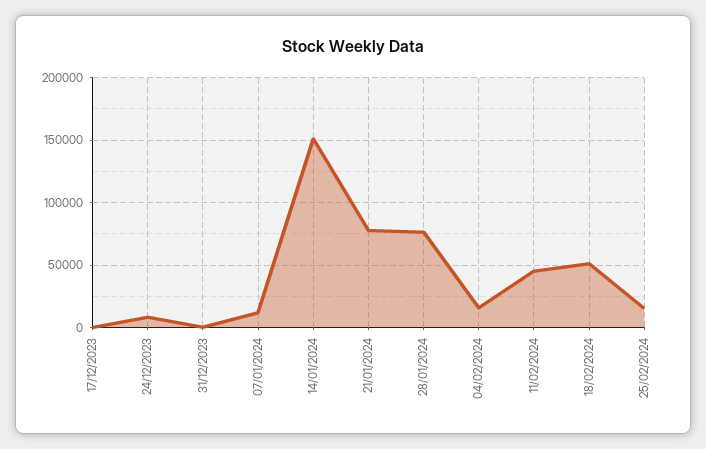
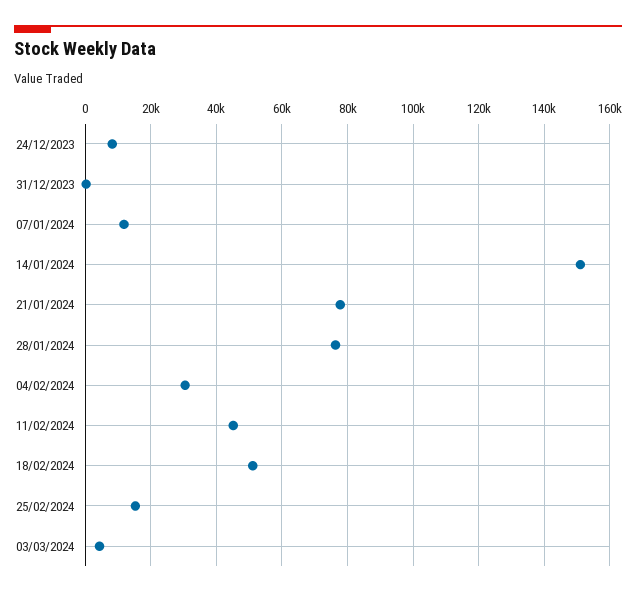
17/12/2023: 0 -> none
04/02/2024: 15000 -> 30000
03/03/2024: none -> 4000

